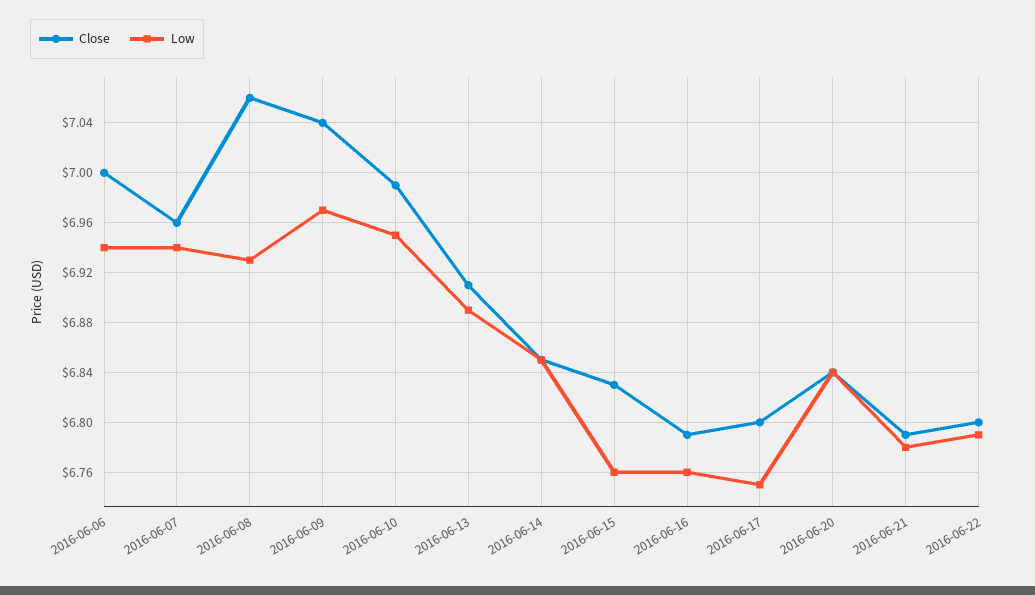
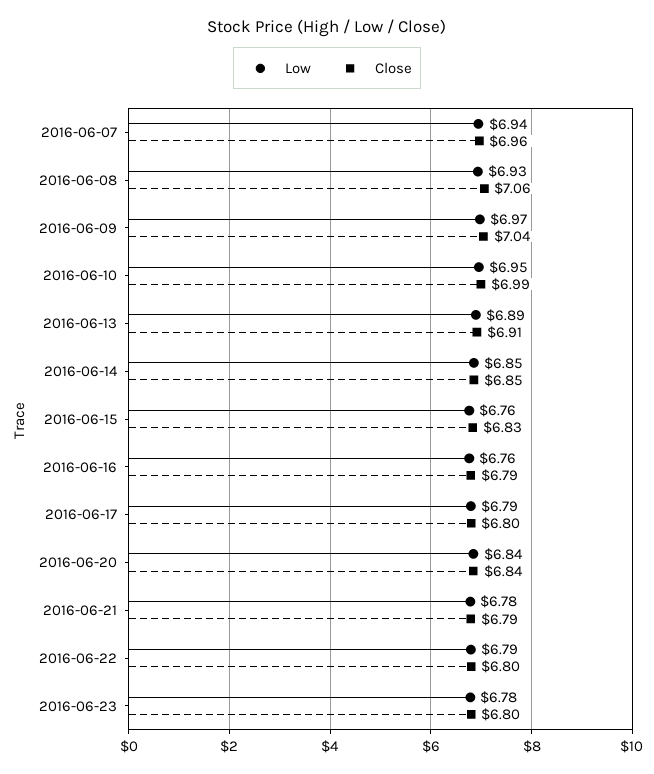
Close, 2016-06-06: 7 -> none
Low, 2016-06-06: 6.94 -> none
Low, 2016-06-17: 6.75 -> 6.79
Low, 2016-06-23: none -> 6.78
Close, 2016-06-23: none -> 6.8

